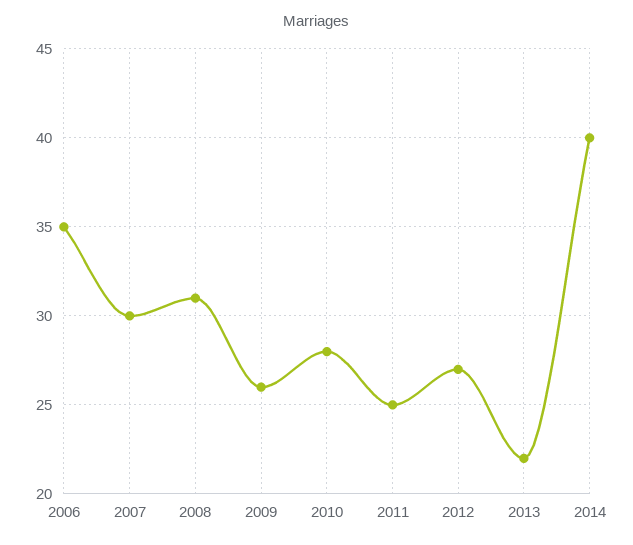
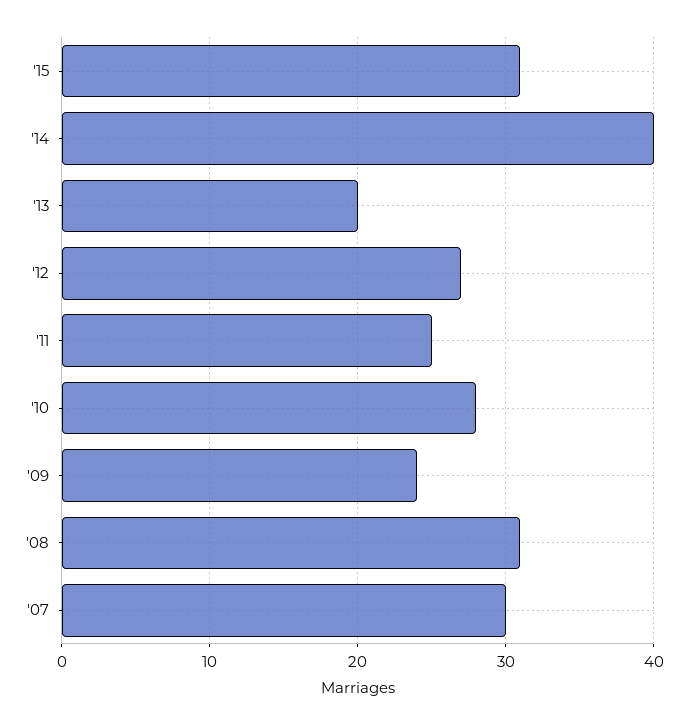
2006: 35 -> none
2009: 26 -> 24
2013: 22 -> 20
'15: none -> 31

